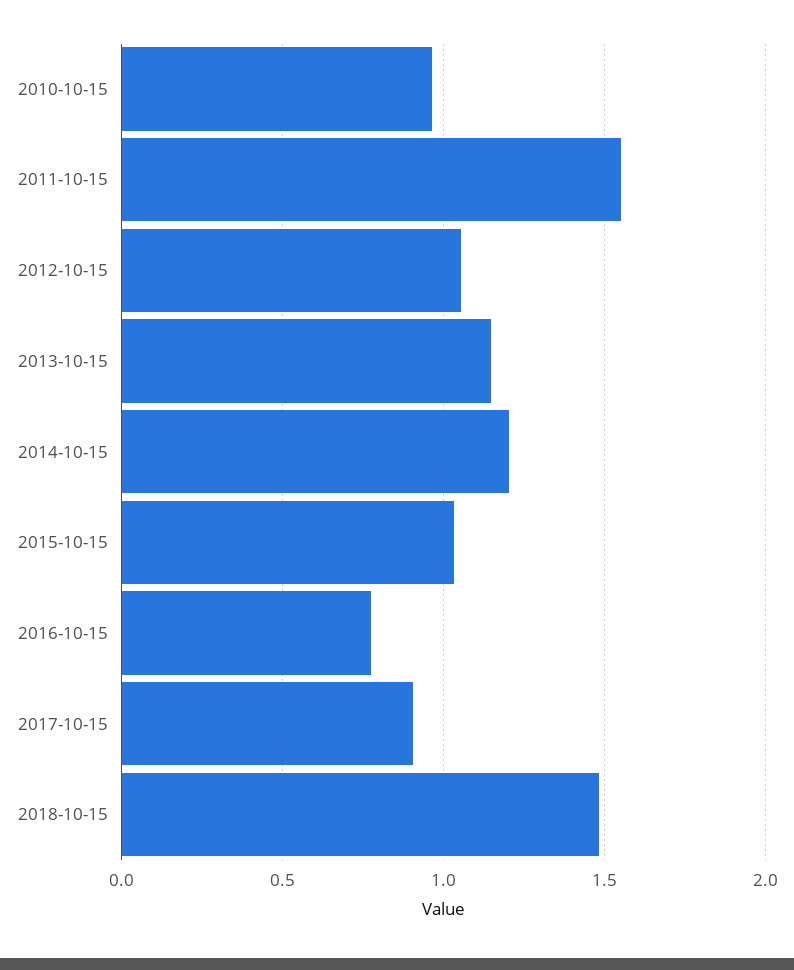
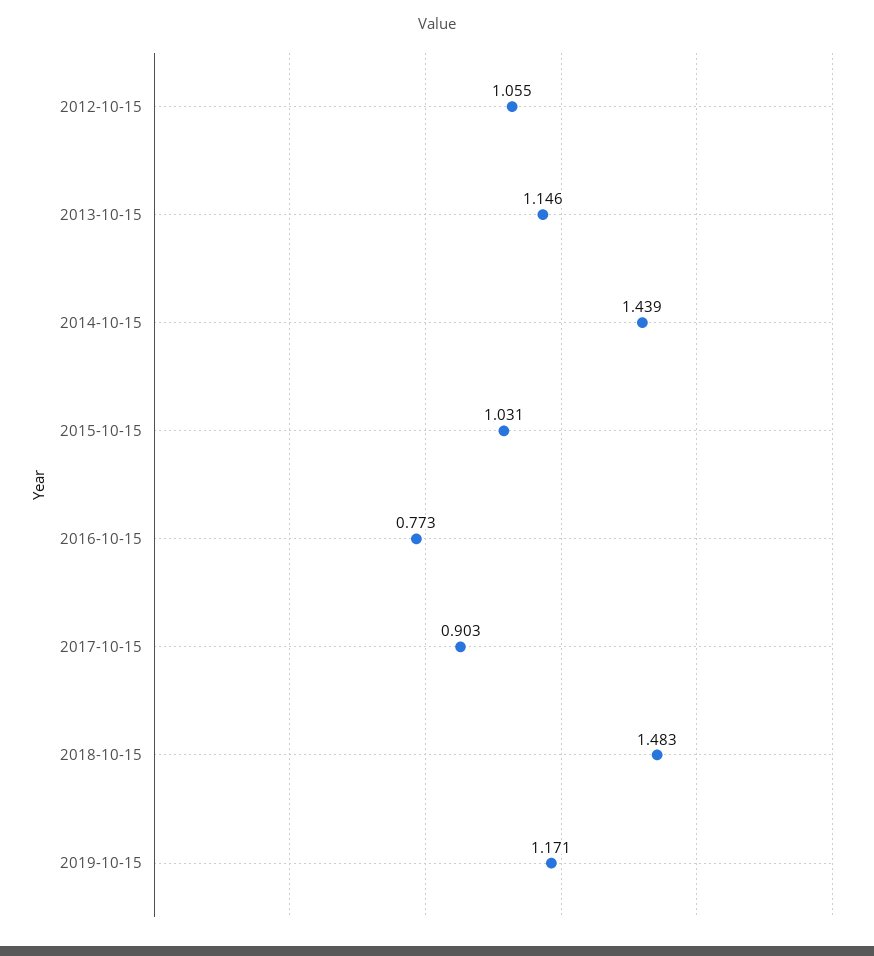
2010-10-15: 0.95 -> none
2011-10-15: 1.55 -> none
2014-10-15: 1.2 -> 1.439
2019-10-15: none -> 1.171

